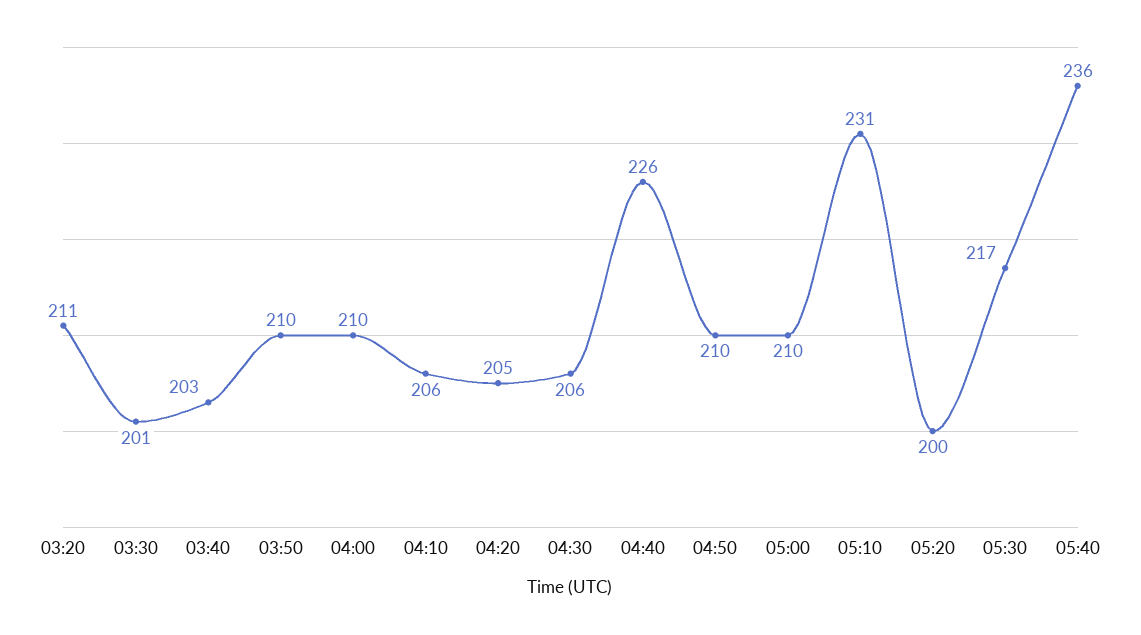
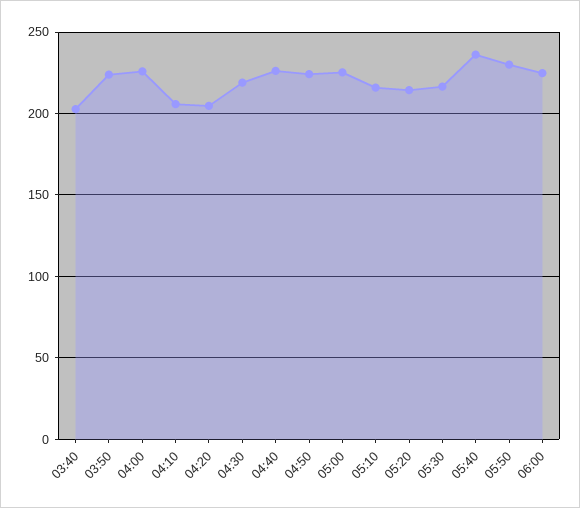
03:20: 211 -> none
03:30: 201 -> none
03:50: 210 -> 225
04:00: 210 -> 225
04:30: 206 -> 220
04:50: 210 -> 225
05:00: 210 -> 225
05:10: 231 -> 215
05:20: 200 -> 215
05:50: none -> 230
06:00: none -> 225

